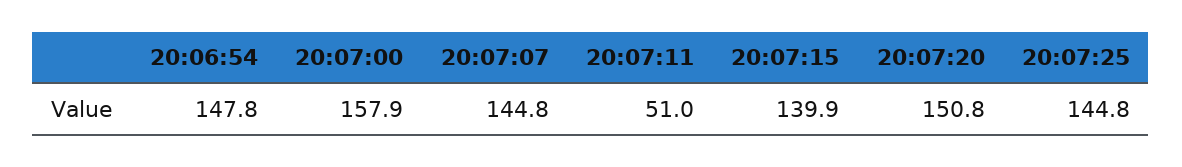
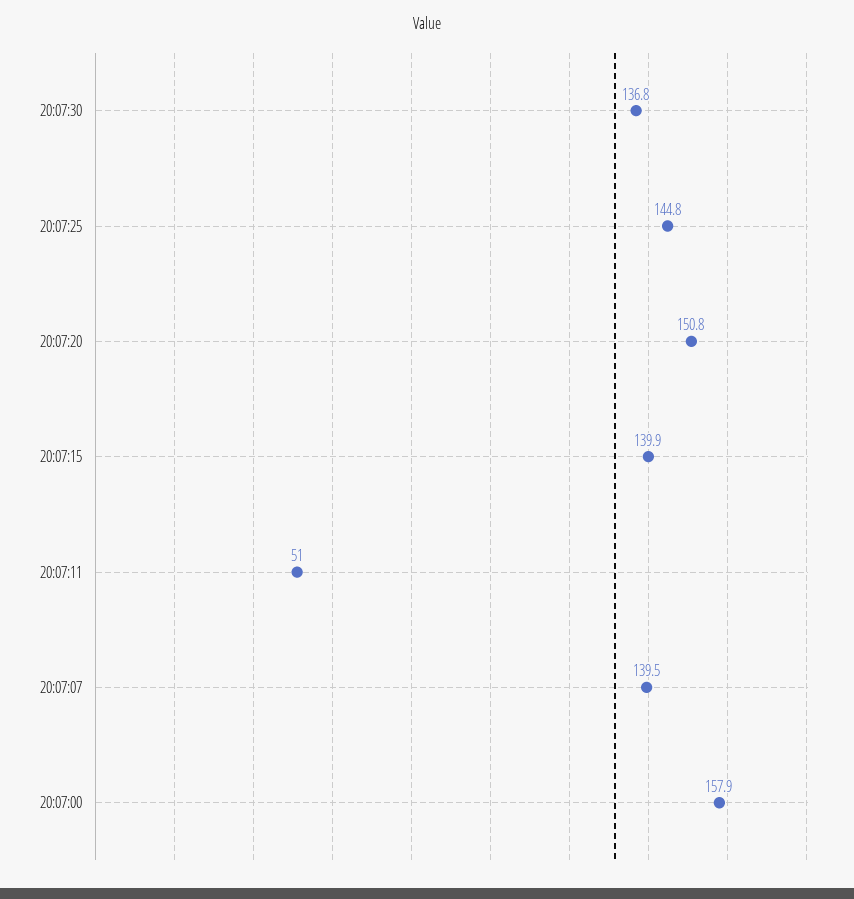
20:06:54: 147.8 -> none
20:07:07: 144.8 -> 139.5
20:07:30: none -> 136.8

